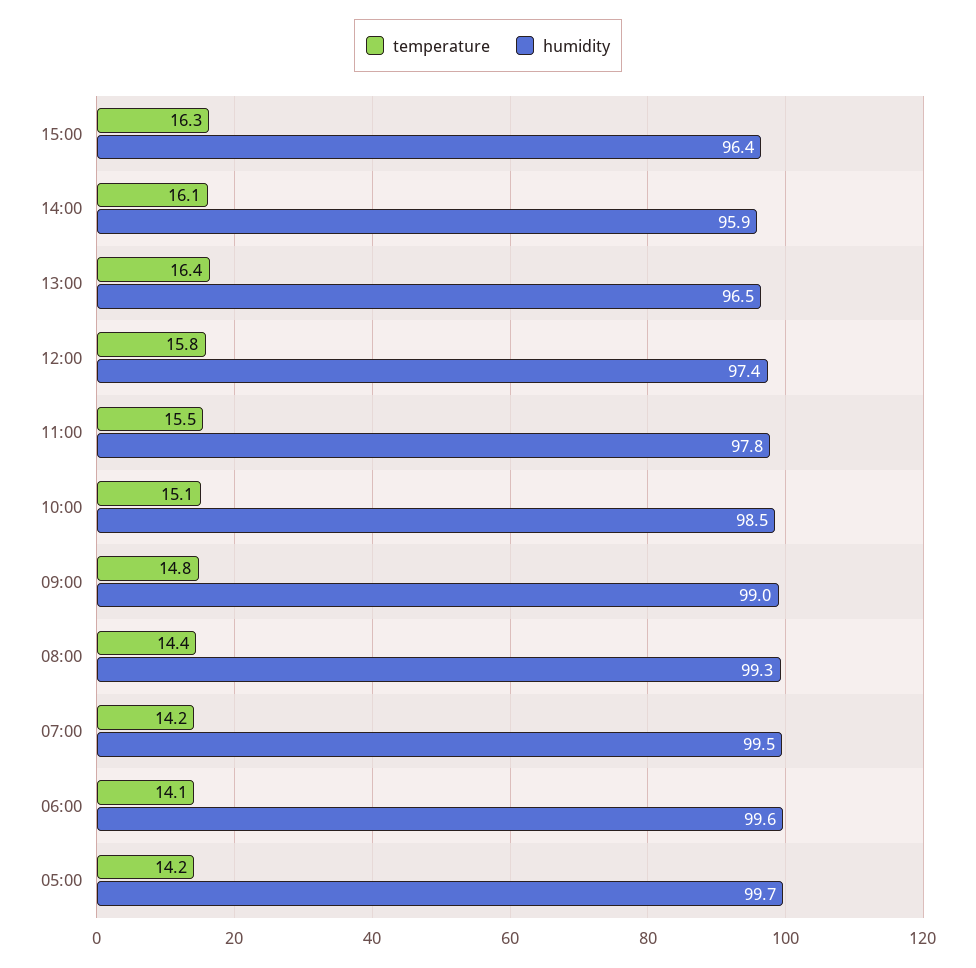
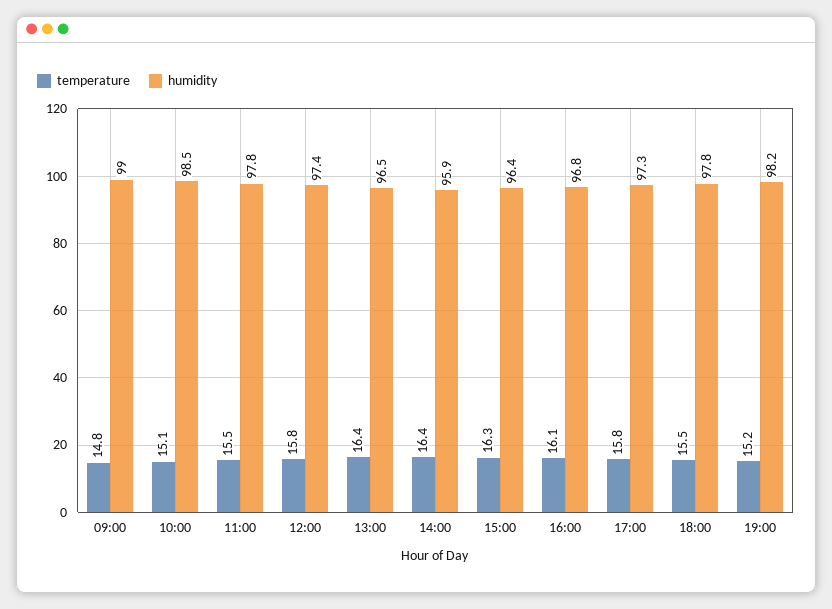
temperature, 14:00: 16.1 -> 16.4
temperature, 08:00: 14.4 -> none
humidity, 08:00: 99.3 -> none
temperature, 07:00: 14.2 -> none
humidity, 07:00: 99.5 -> none
temperature, 06:00: 14.1 -> none
humidity, 06:00: 99.6 -> none
temperature, 05:00: 14.2 -> none
humidity, 05:00: 99.7 -> none
temperature, 16:00: none -> 16.1
humidity, 16:00: none -> 96.8
temperature, 17:00: none -> 15.8
humidity, 17:00: none -> 97.3
temperature, 18:00: none -> 15.5
humidity, 18:00: none -> 97.8
temperature, 19:00: none -> 15.2
humidity, 19:00: none -> 98.2

